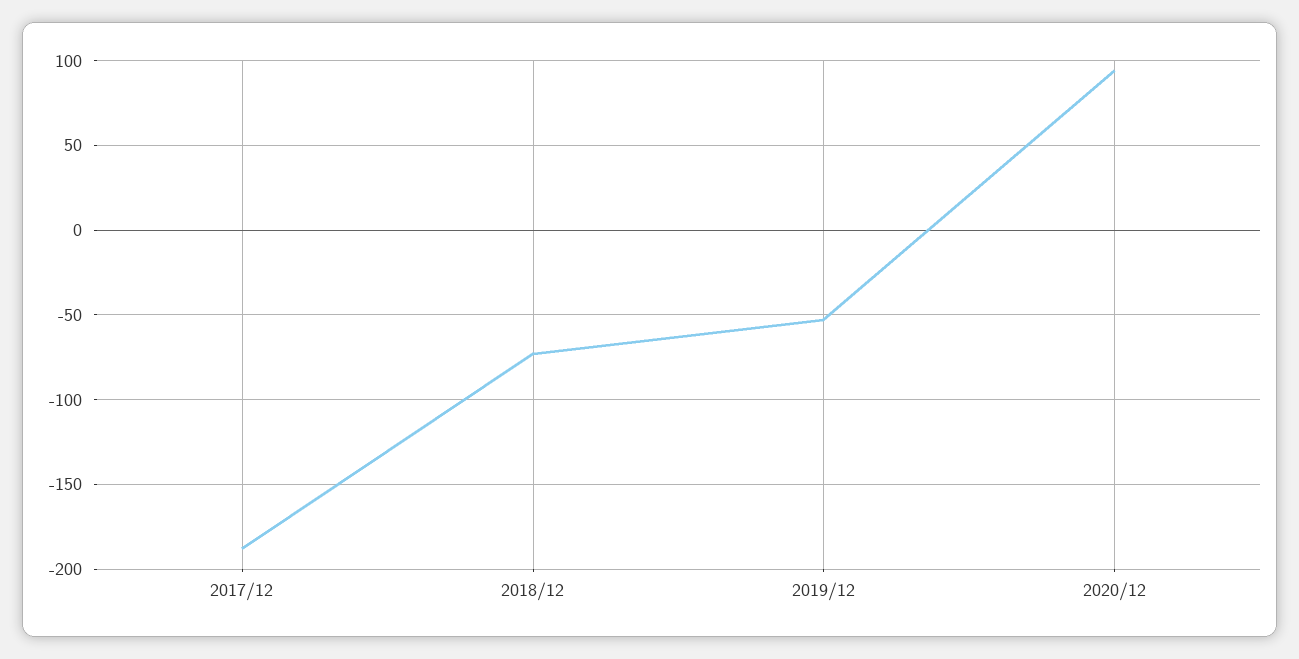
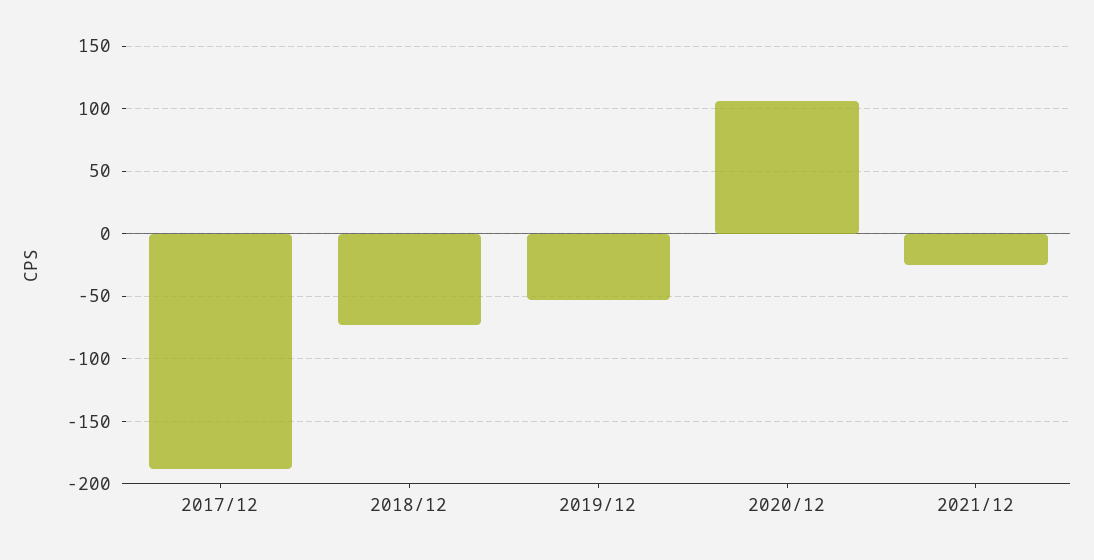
2020/12: 95 -> 105
2021/12: none -> -25

